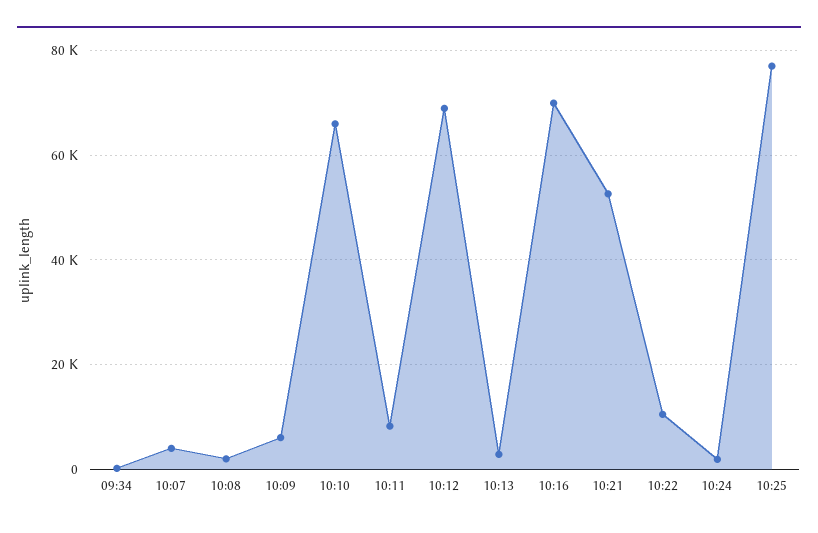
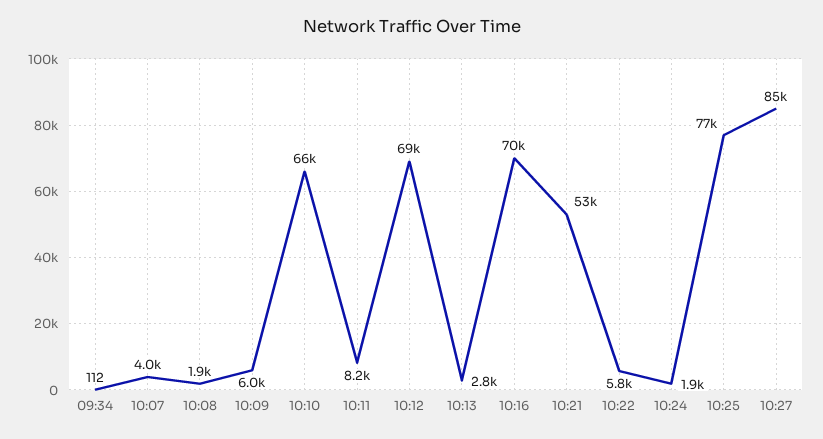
10:22: 10000 -> 5800
10:27: none -> 85000

